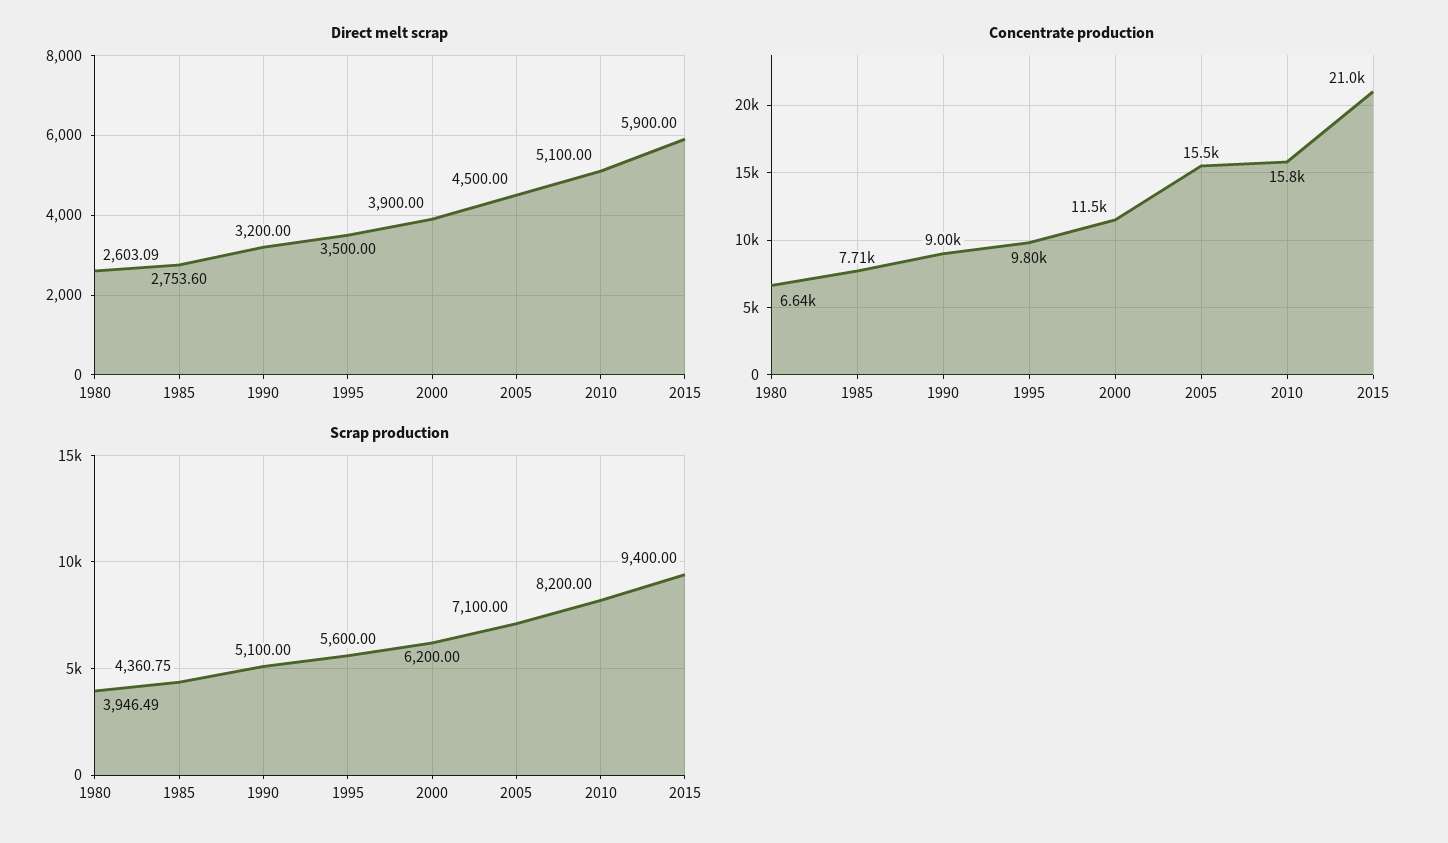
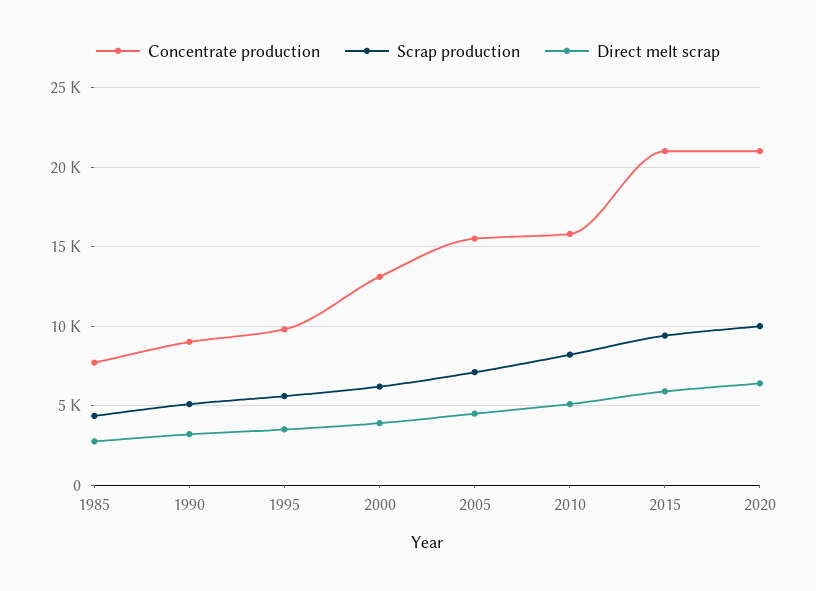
Direct melt scrap, 1980: 2603.09 -> none
Concentrate production, 1980: 6640 -> none
Concentrate production, 2000: 11500 -> 13000
Scrap production, 1980: 3946.49 -> none
Concentrate production, 2020: none -> 21000
Scrap production, 2020: none -> 10000
Direct melt scrap, 2020: none -> 6500

